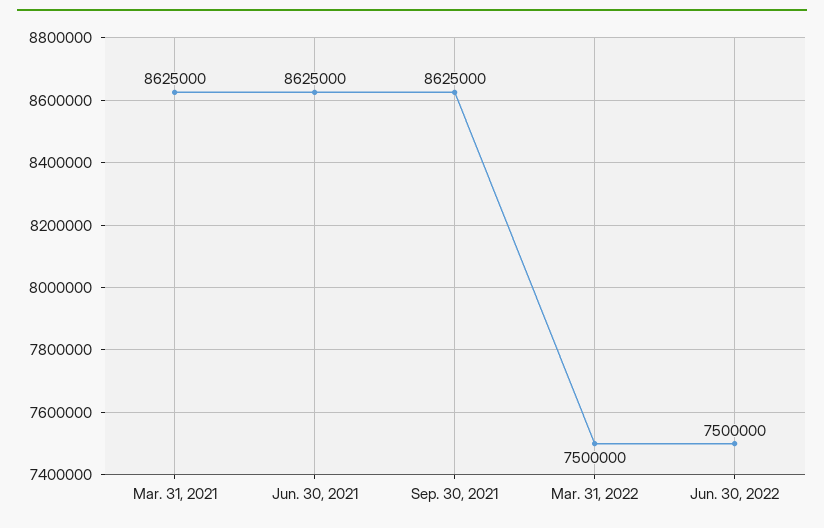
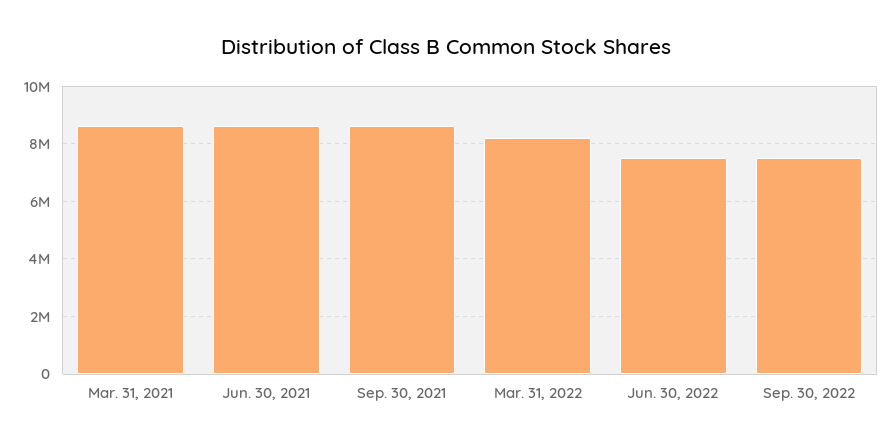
Mar. 31, 2022: 7500000 -> 8250000
Sep. 30, 2022: none -> 7500000

